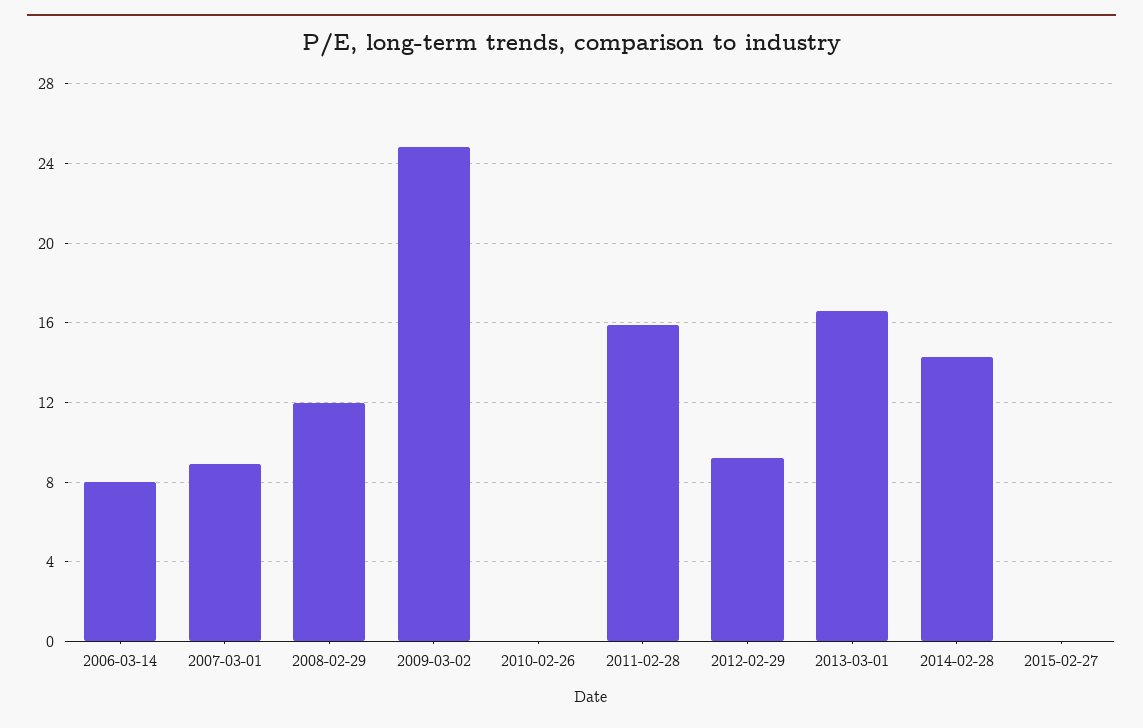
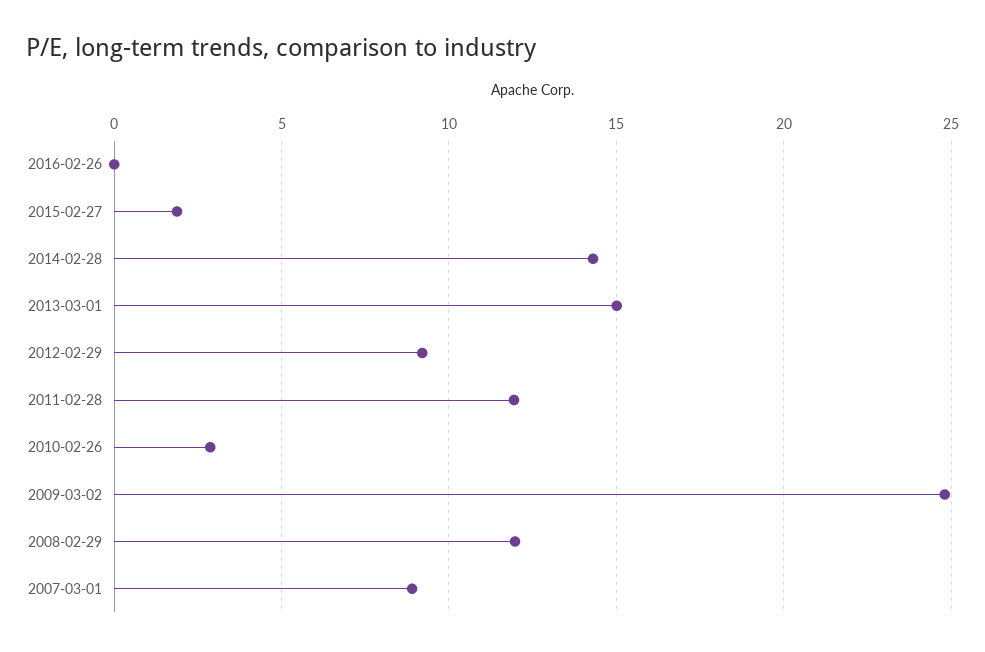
2006-03-14: 8 -> none
2010-02-26: 0 -> 3
2011-02-28: 16 -> 12
2013-03-01: 16.5 -> 15
2015-02-27: 0 -> 2
2016-02-26: none -> 0

